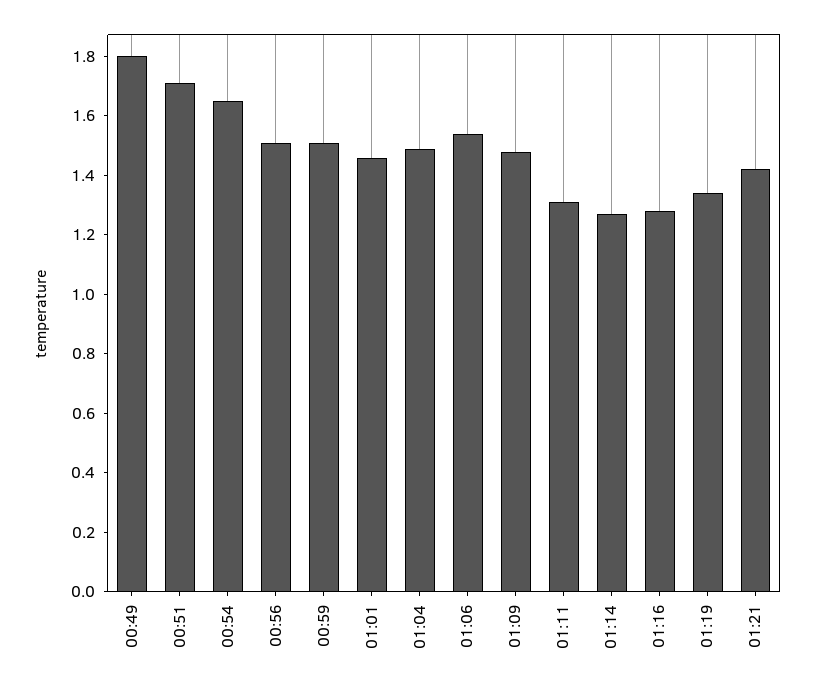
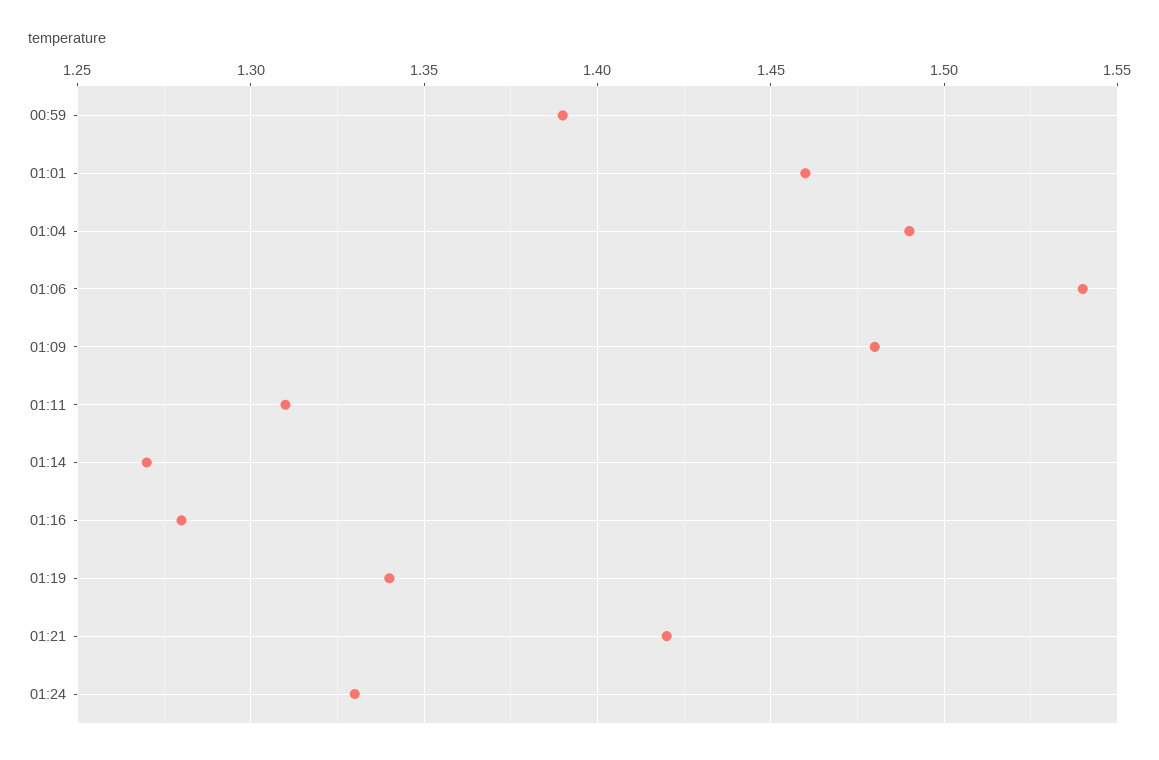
00:49: 1.8 -> none
00:51: 1.7 -> none
00:54: 1.65 -> none
00:56: 1.5 -> none
00:59: 1.5 -> 1.39
01:24: none -> 1.33

